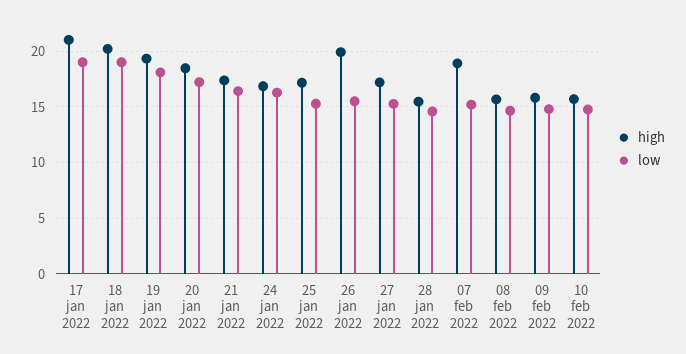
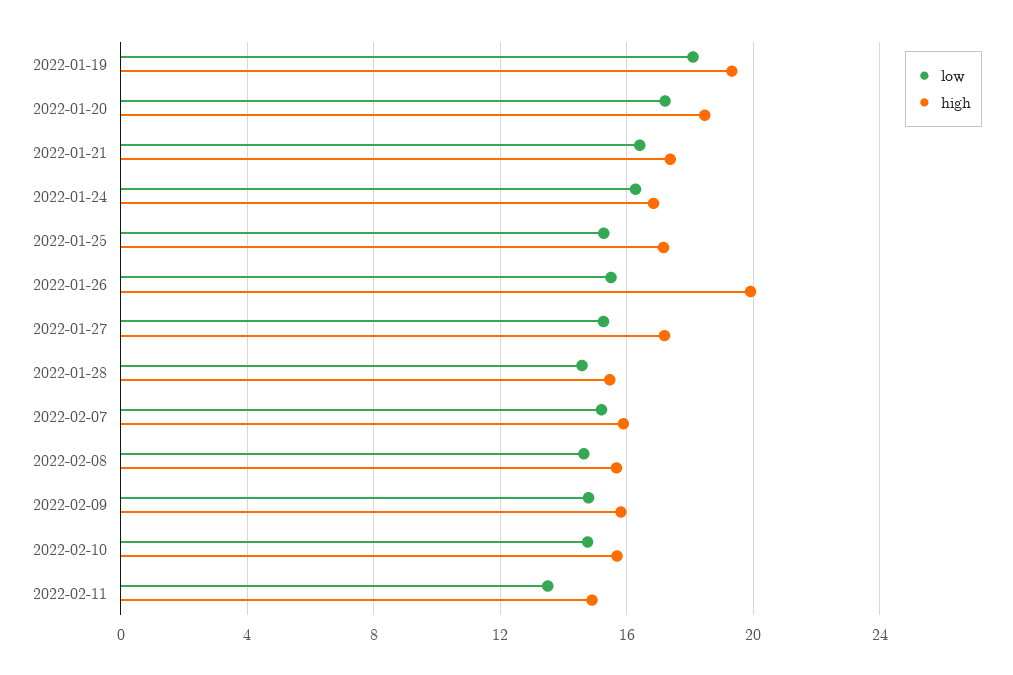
high, 17 jan 2022: 21 -> none
low, 17 jan 2022: 19 -> none
high, 18 jan 2022: 20 -> none
low, 18 jan 2022: 19 -> none
high, 07 feb 2022: 19 -> 16
low, 2022-02-11: none -> 13.5
high, 2022-02-11: none -> 15

